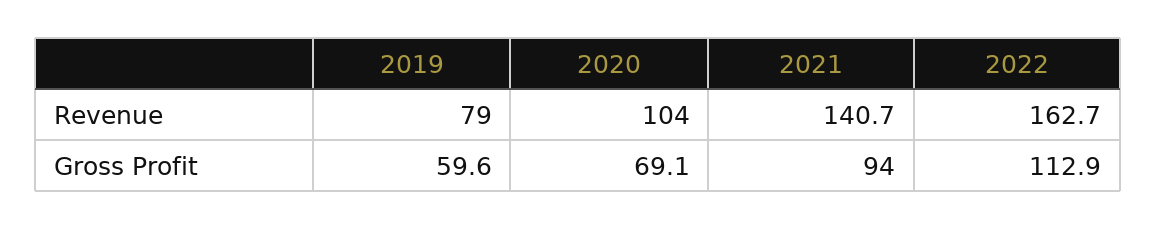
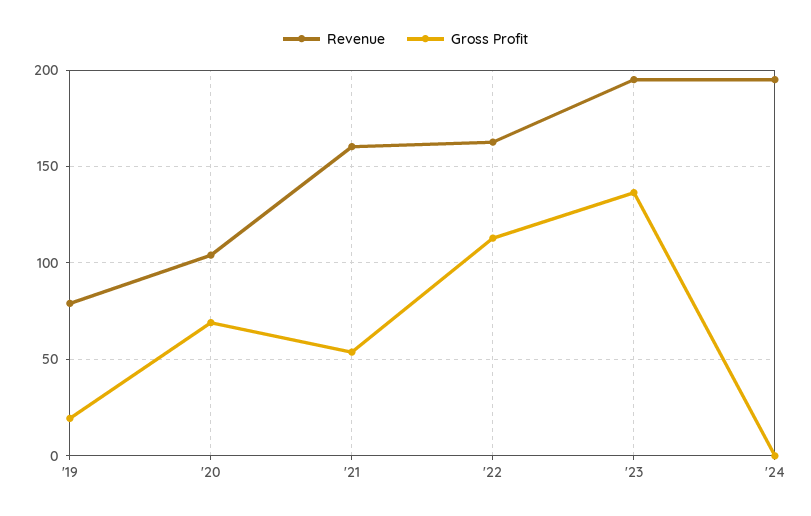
Revenue, 2021: 140.7 -> 160
Gross Profit, 2019: 59.6 -> 20
Gross Profit, 2021: 94 -> 55
Revenue, '23: none -> 195
Gross Profit, '23: none -> 135
Revenue, '24: none -> 195
Gross Profit, '24: none -> 0

